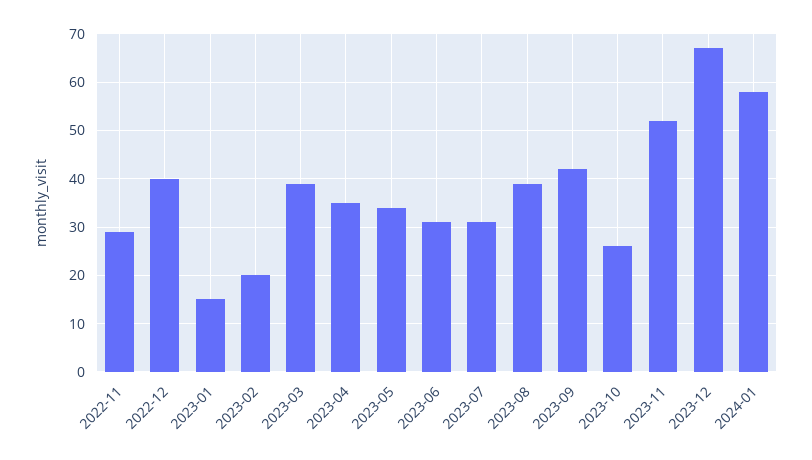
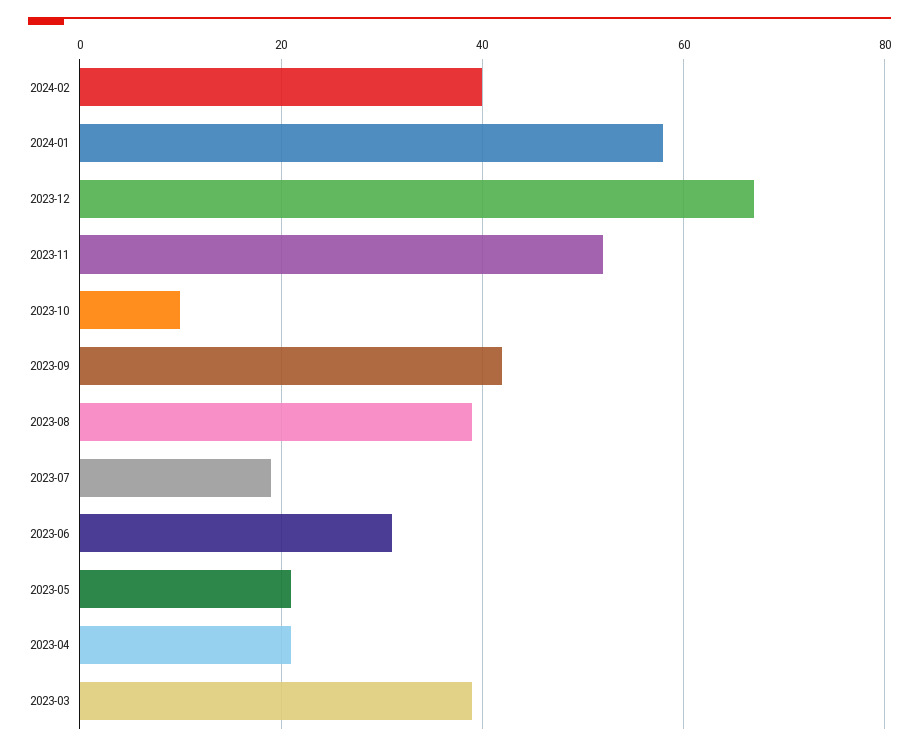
2022-11: 30 -> none
2022-12: 40 -> none
2023-01: 15 -> none
2023-02: 20 -> none
2023-04: 35 -> 20
2023-05: 35 -> 20
2023-07: 30 -> 20
2023-10: 25 -> 10
2024-02: none -> 40

